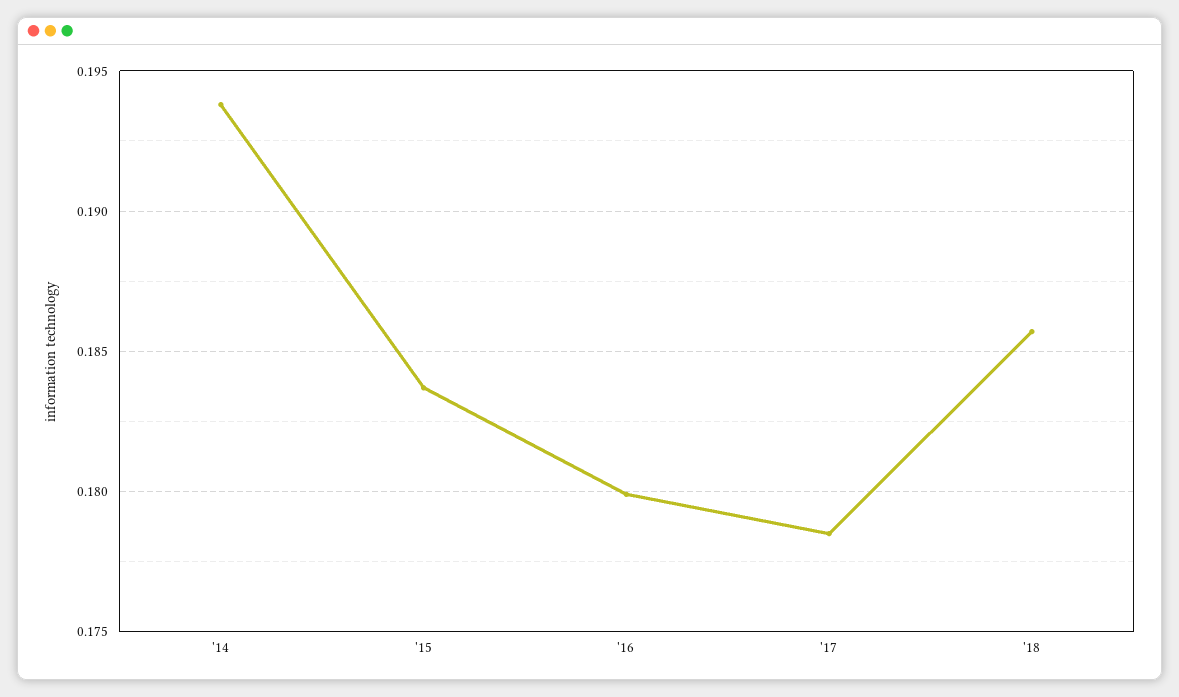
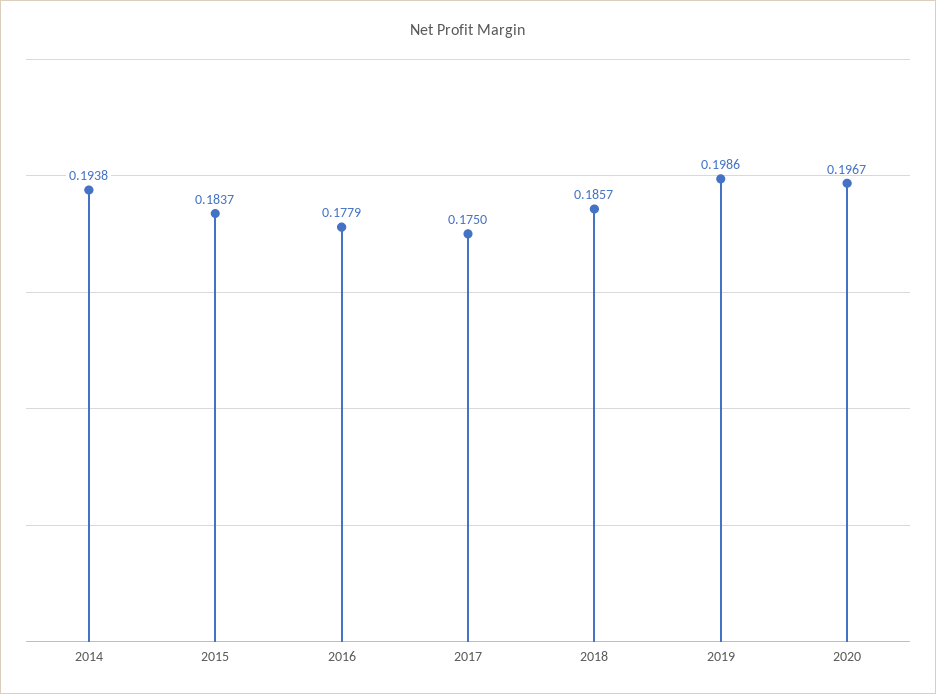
'16: 0.18 -> 0.1779
'17: 0.1785 -> 0.175
2019: none -> 0.1986
2020: none -> 0.1967

